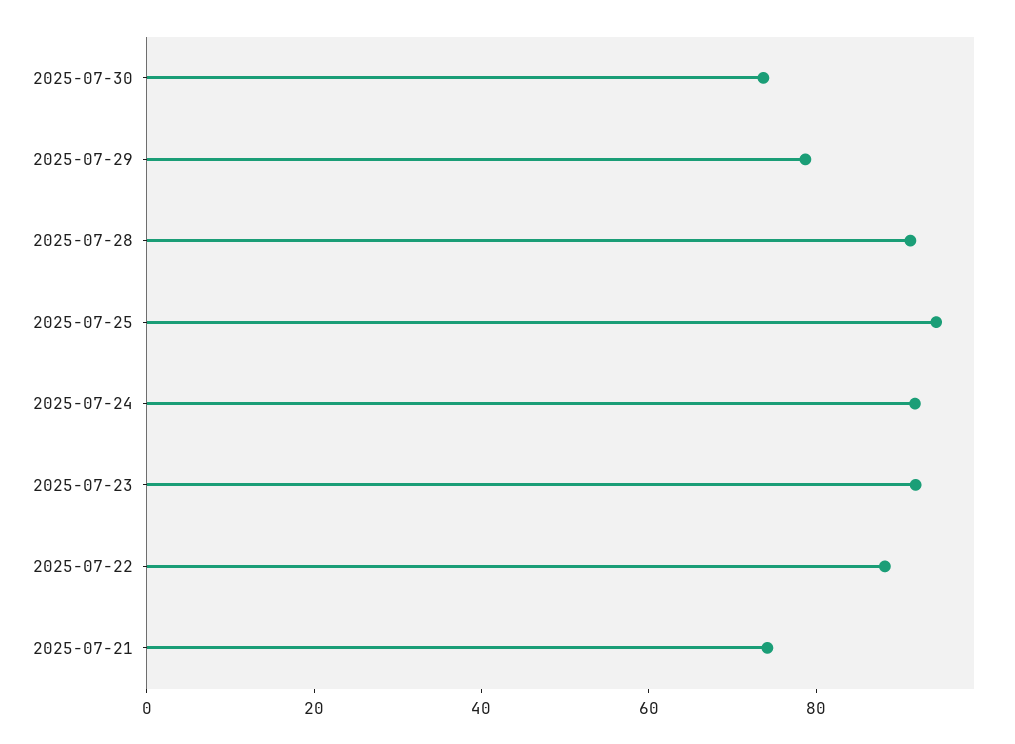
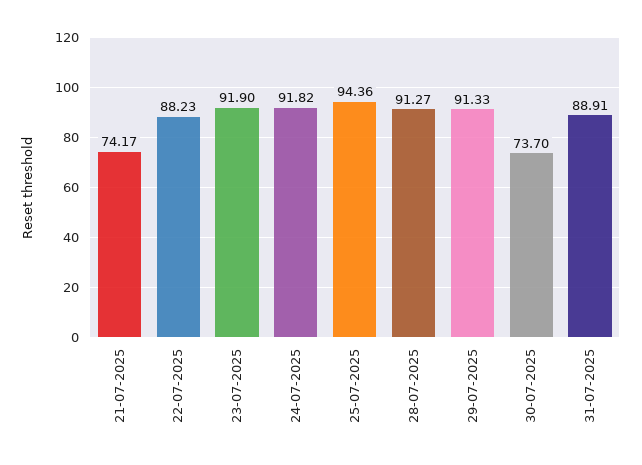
2025-07-29: 80 -> 91.33
31-07-2025: none -> 88.91

